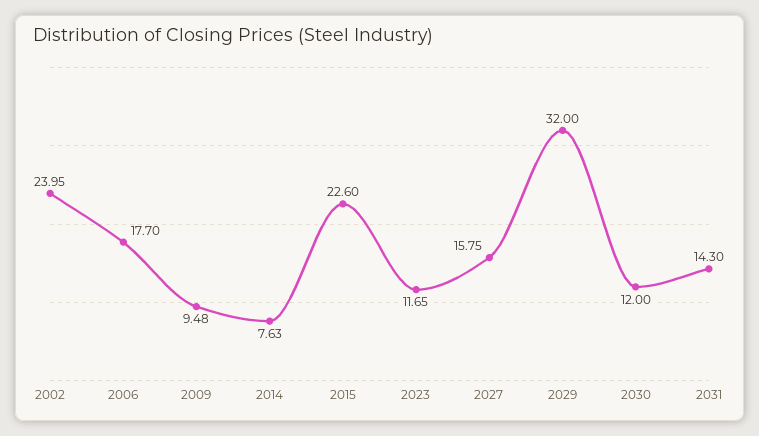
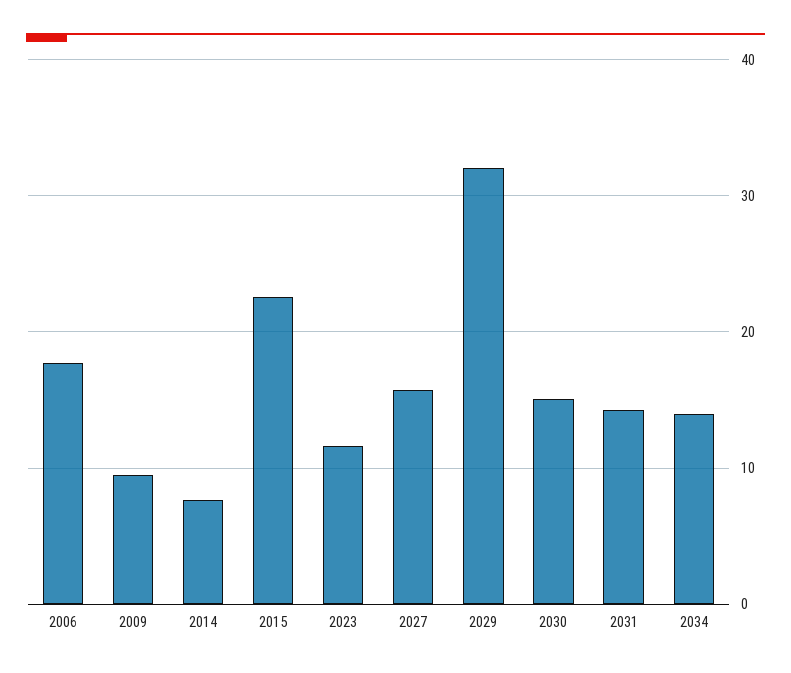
2002: 23.95 -> none
2030: 12 -> 15
2034: none -> 14

